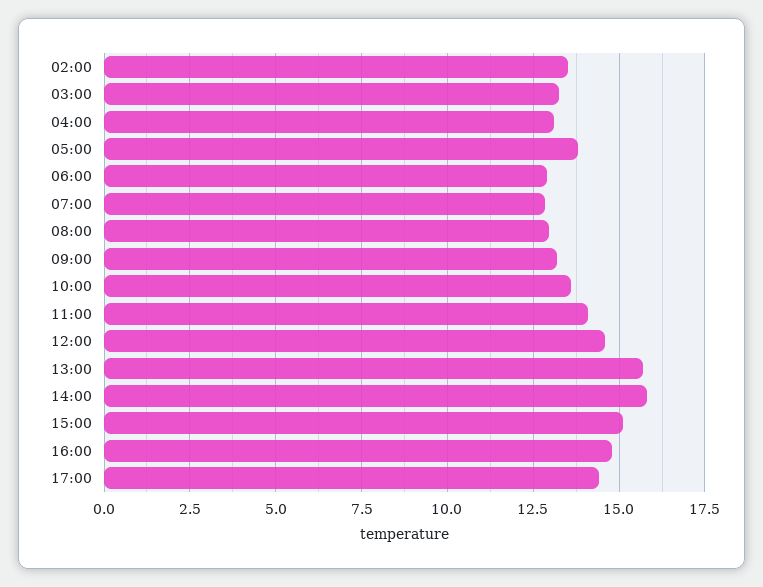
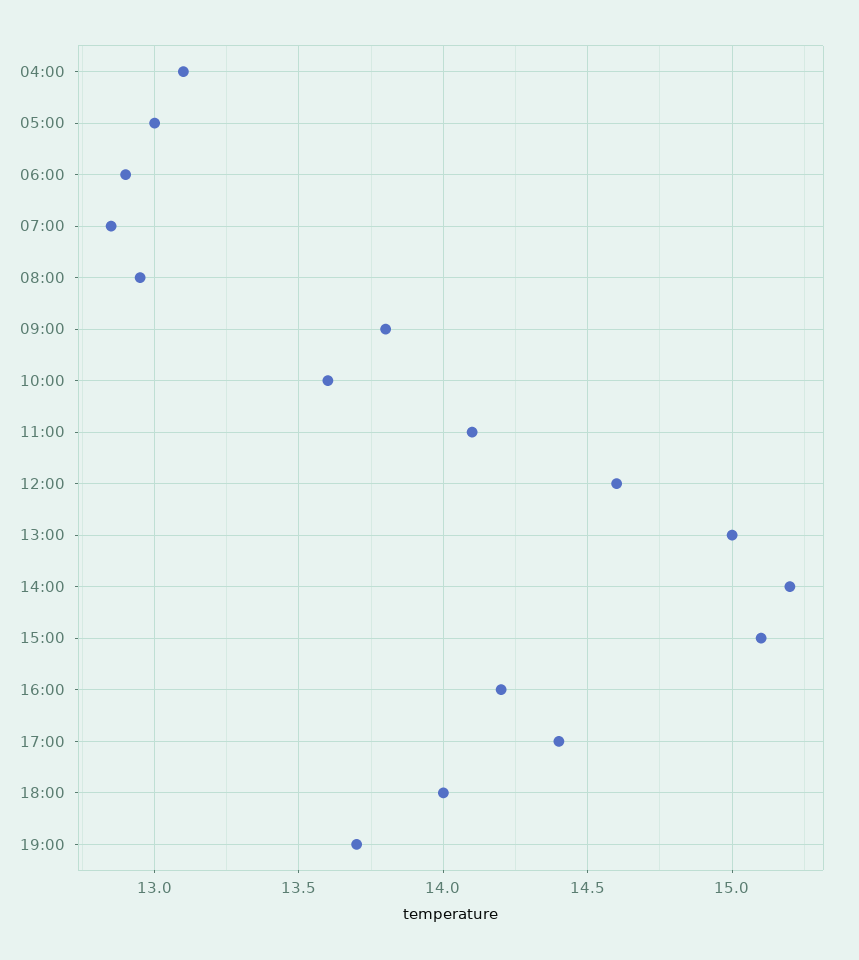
02:00: 13.5 -> none
03:00: 13.25 -> none
05:00: 13.75 -> 13
09:00: 13.25 -> 13.8
13:00: 15.75 -> 15
14:00: 15.75 -> 15.2
16:00: 14.75 -> 14.2
18:00: none -> 14
19:00: none -> 13.7

